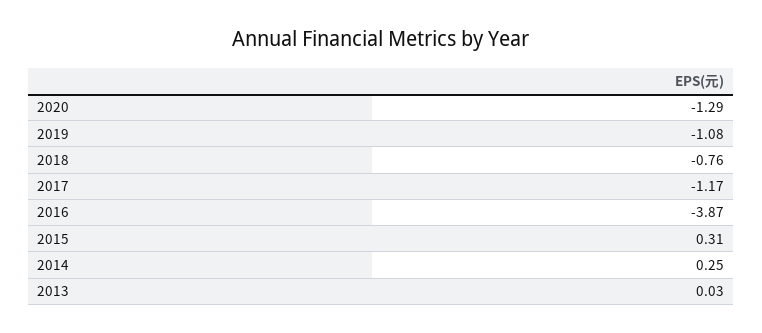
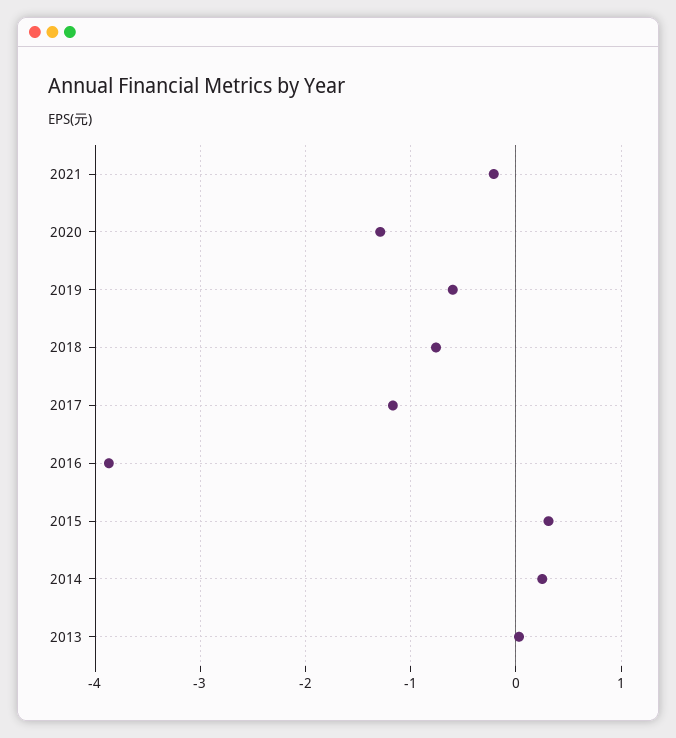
2019: -1.08 -> -0.6
2021: none -> -0.2

